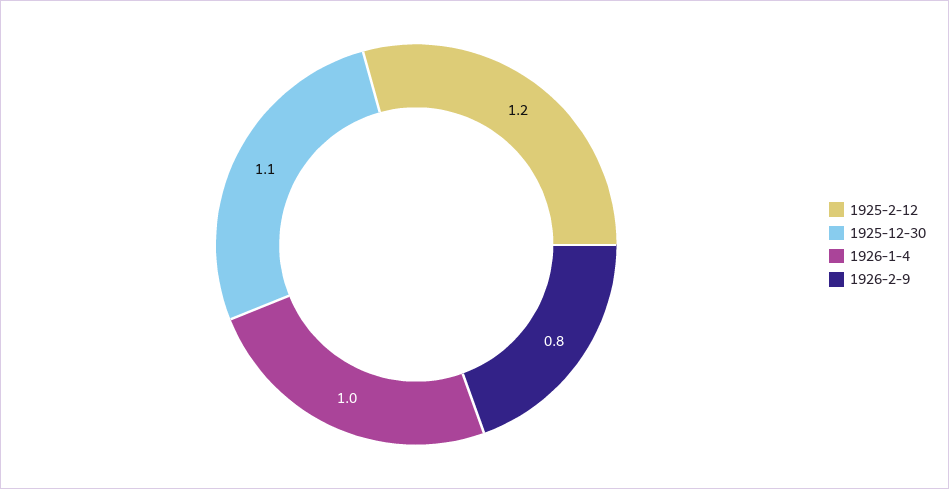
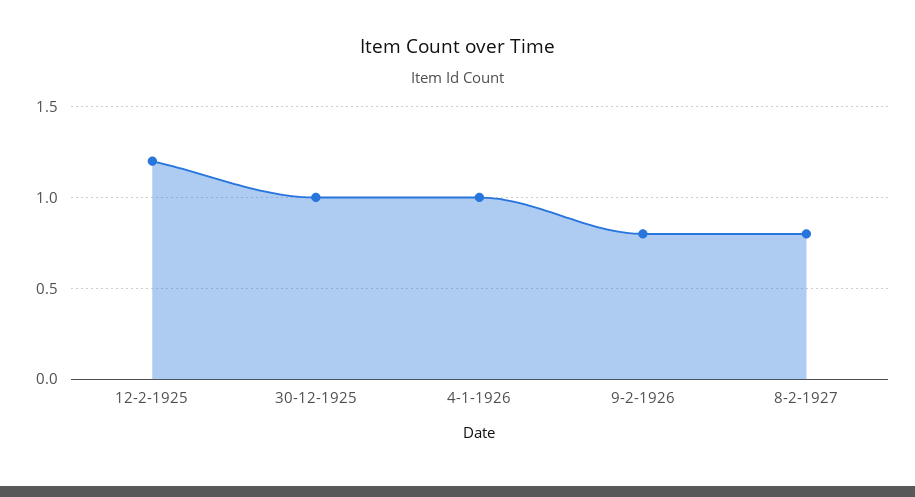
1925-12-30: 1.1 -> 1
8-2-1927: none -> 0.8

